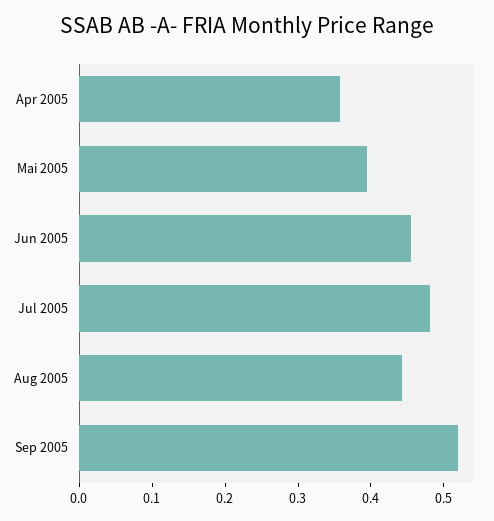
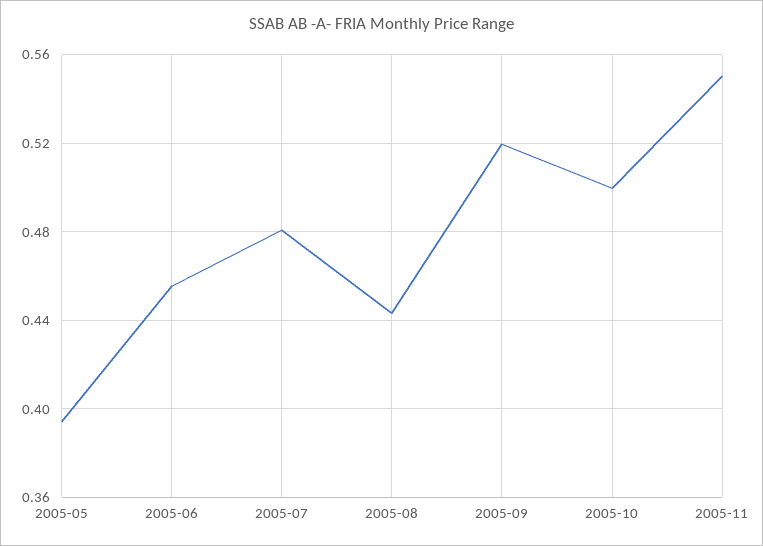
Apr 2005: 0.36 -> none
2005-10: none -> 0.5
2005-11: none -> 0.55

